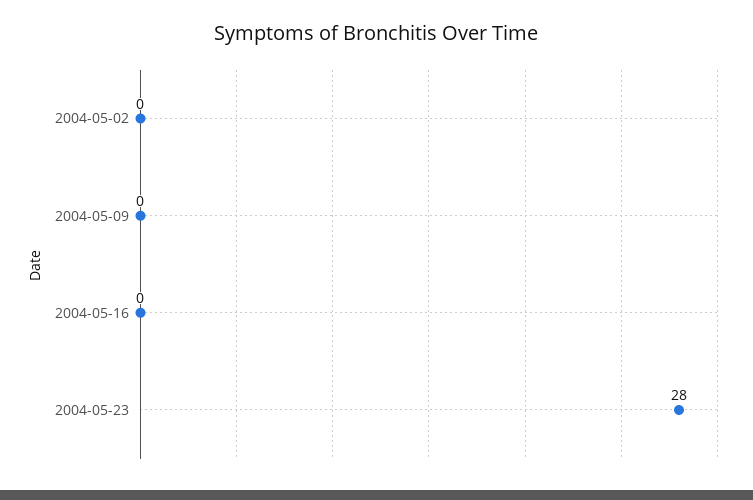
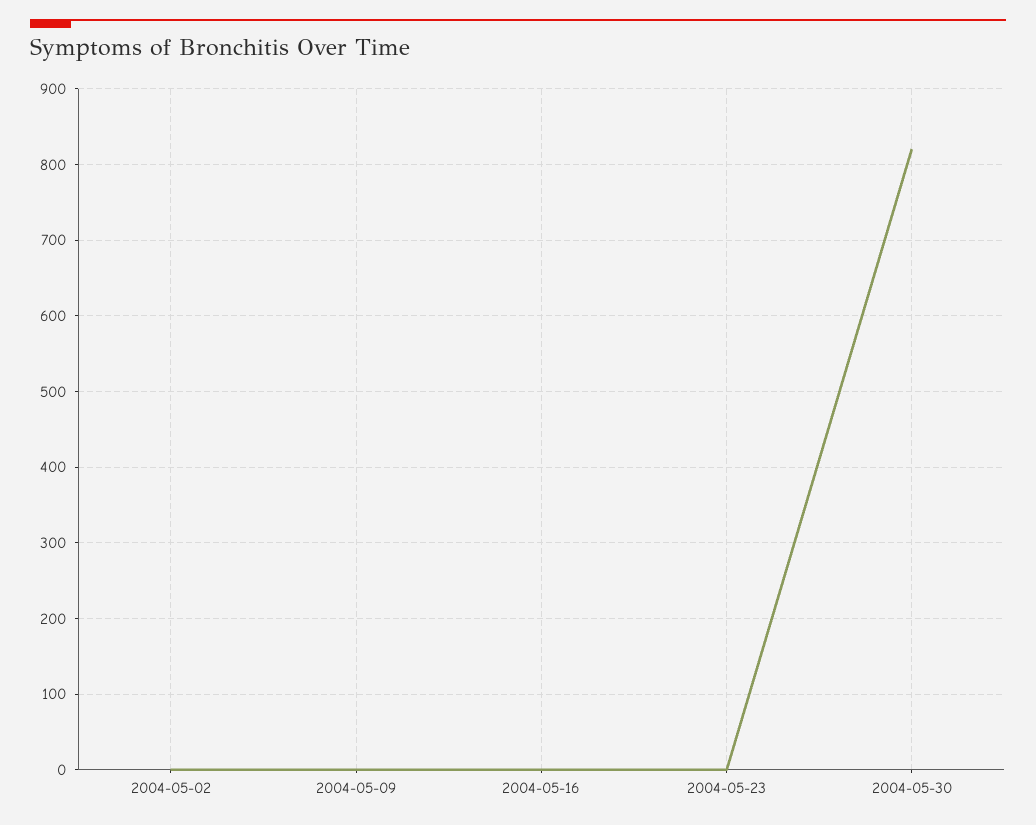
2004-05-23: 28 -> 0
2004-05-30: none -> 820

